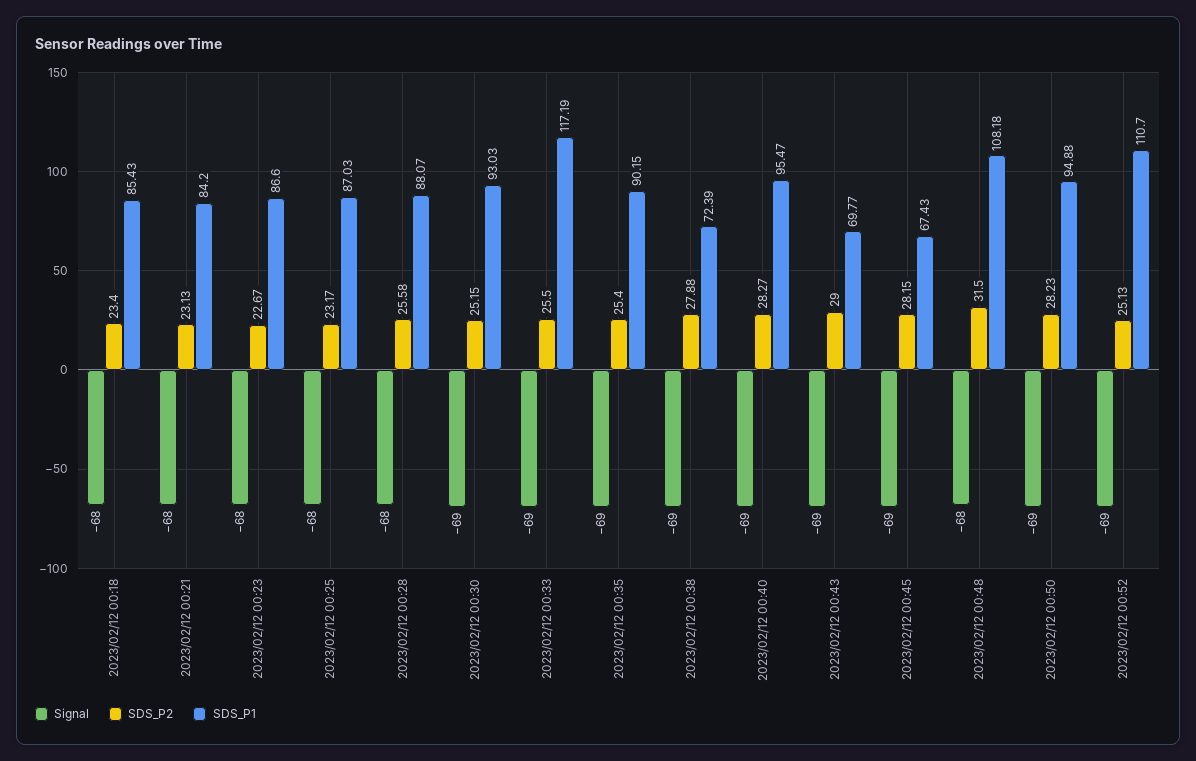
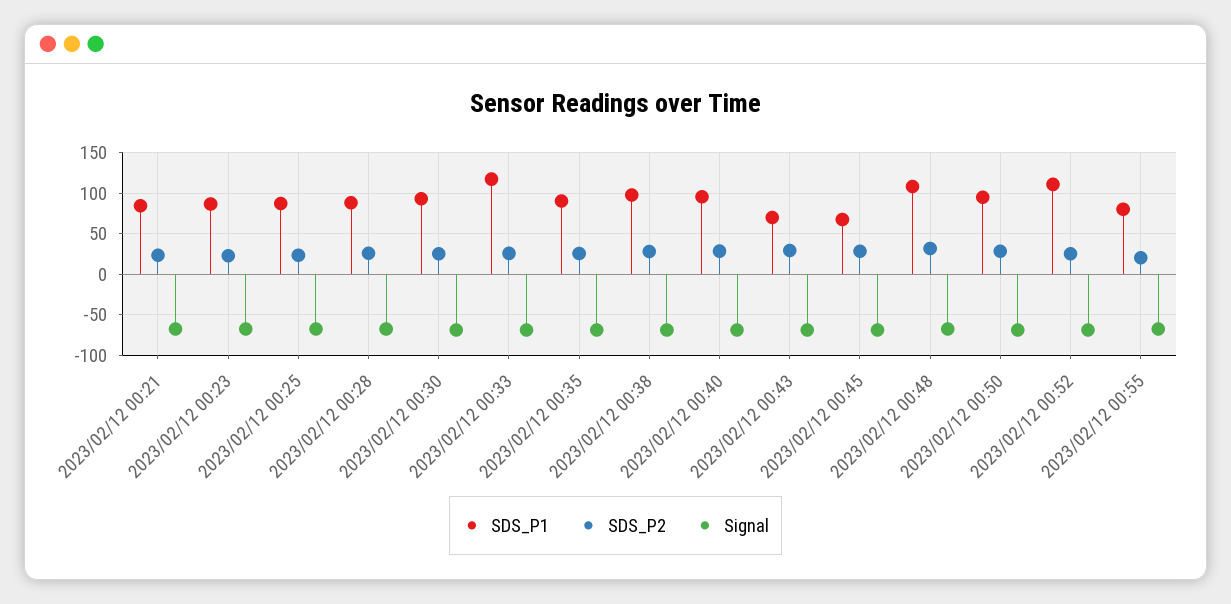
Signal, 2023/02/12 00:18: -68 -> none
SDS_P2, 2023/02/12 00:18: 23.4 -> none
SDS_P1, 2023/02/12 00:18: 85.43 -> none
SDS_P1, 2023/02/12 00:38: 72.39 -> 100
SDS_P1, 2023/02/12 00:55: none -> 80
SDS_P2, 2023/02/12 00:55: none -> 20
Signal, 2023/02/12 00:55: none -> -70

